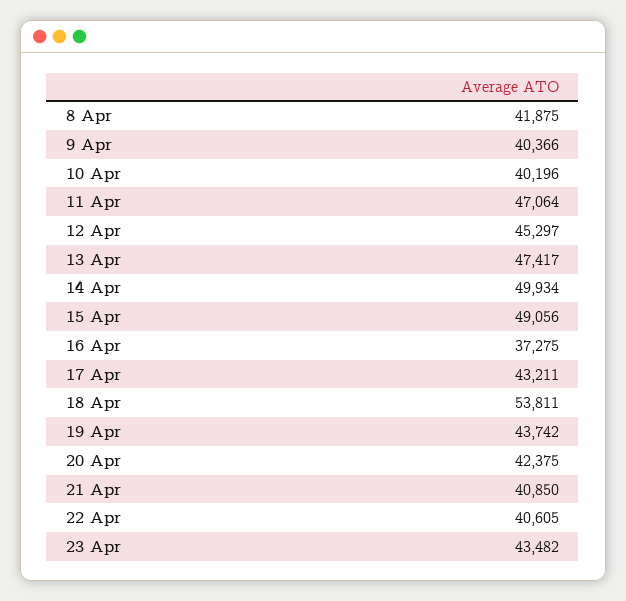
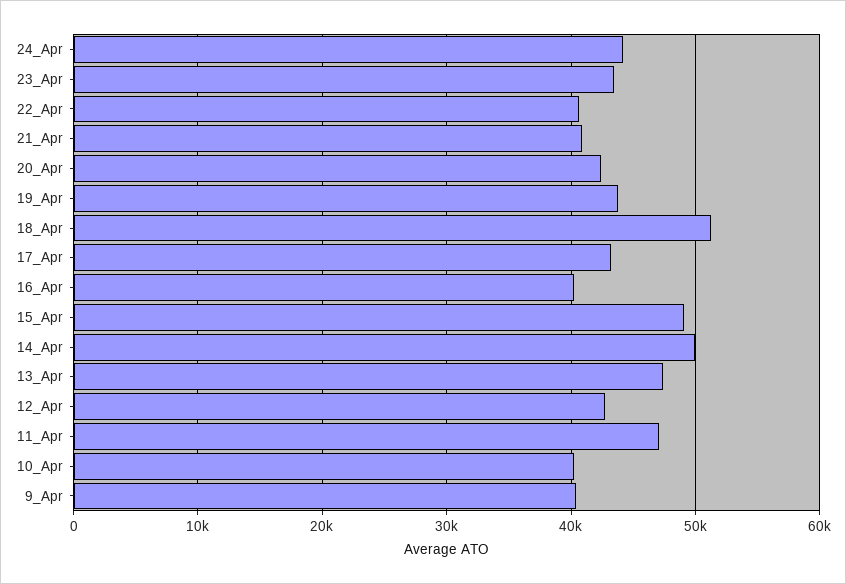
8 Apr: 41875 -> none
12 Apr: 45297 -> 43000
16 Apr: 37275 -> 40000
18 Apr: 53811 -> 51000
24_Apr: none -> 44000

